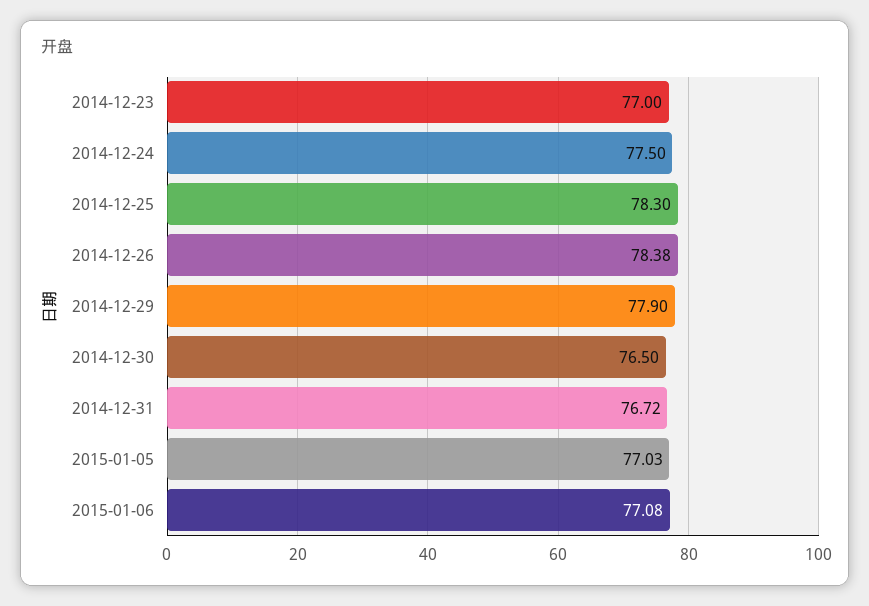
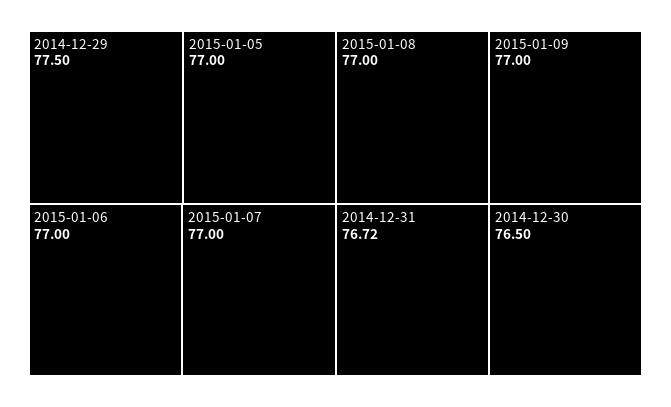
2014-12-23: 77 -> none
2014-12-24: 77.5 -> none
2014-12-25: 78.3 -> none
2014-12-26: 78.38 -> none
2014-12-29: 77.9 -> 77.5
2015-01-05: 77.03 -> 77
2015-01-06: 77.08 -> 77
2015-01-07: none -> 77
2015-01-08: none -> 77
2015-01-09: none -> 77

